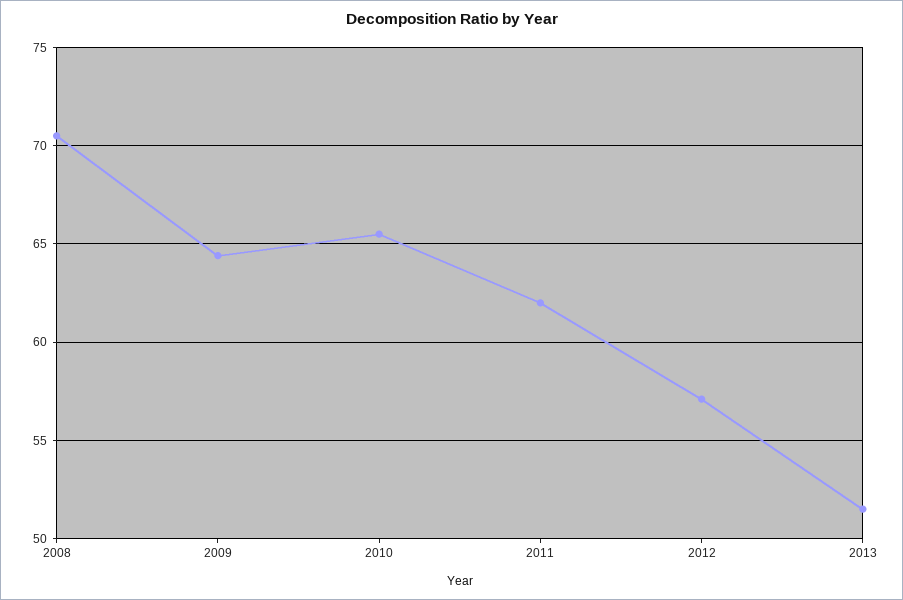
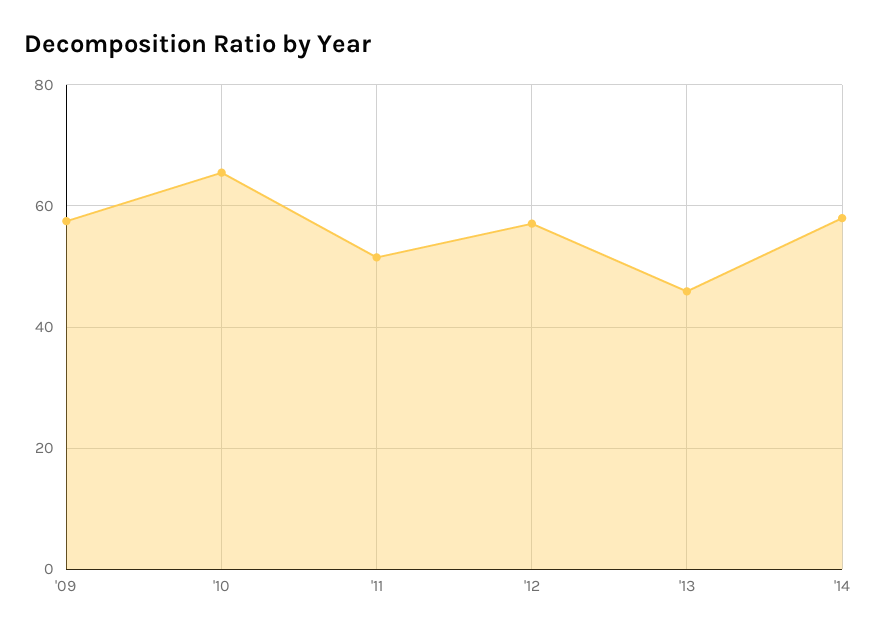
2008: 70.5 -> none
2009: 64.5 -> 58
2011: 62 -> 52
2013: 51.5 -> 46
'14: none -> 58

